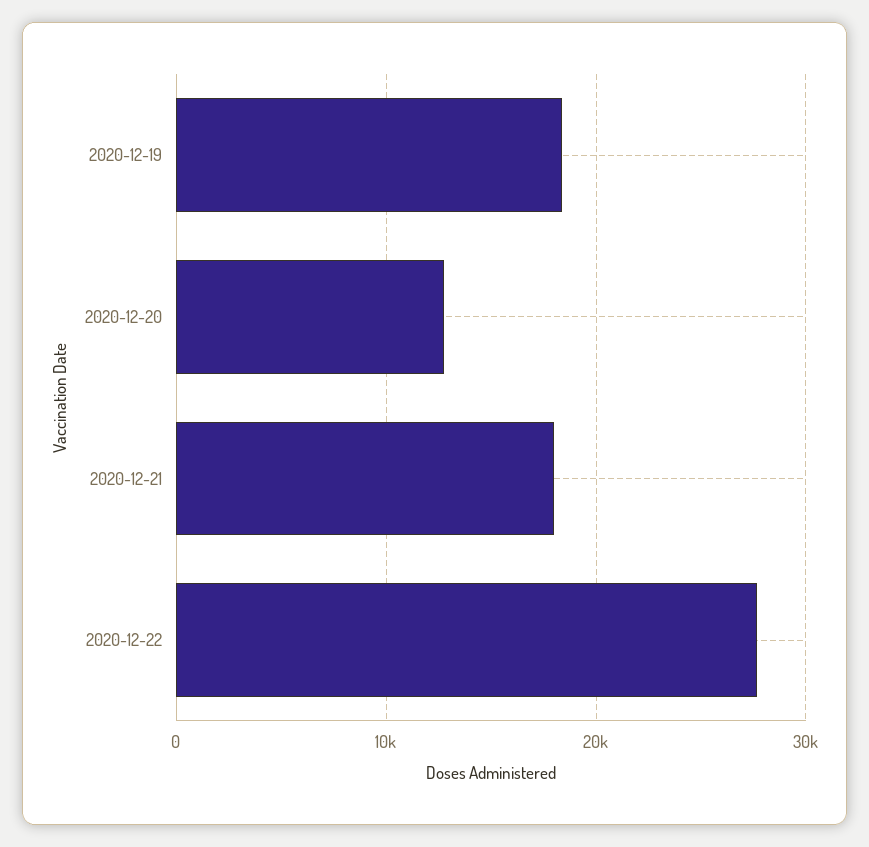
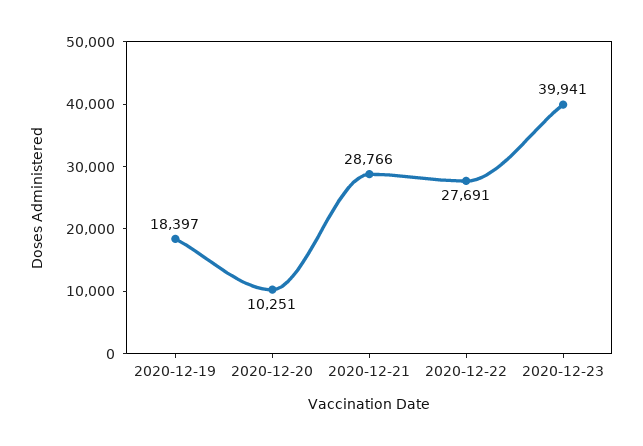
2020-12-20: 13000 -> 10251
2020-12-21: 18000 -> 28766
2020-12-23: none -> 39941

